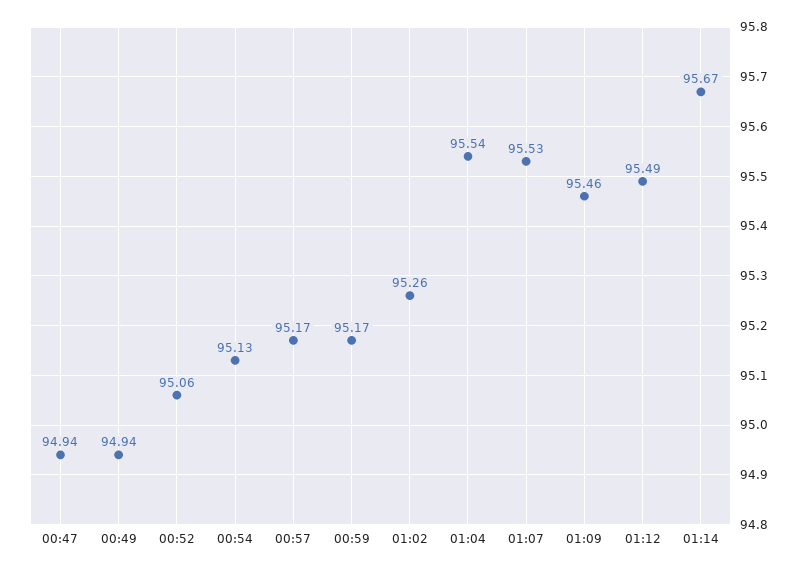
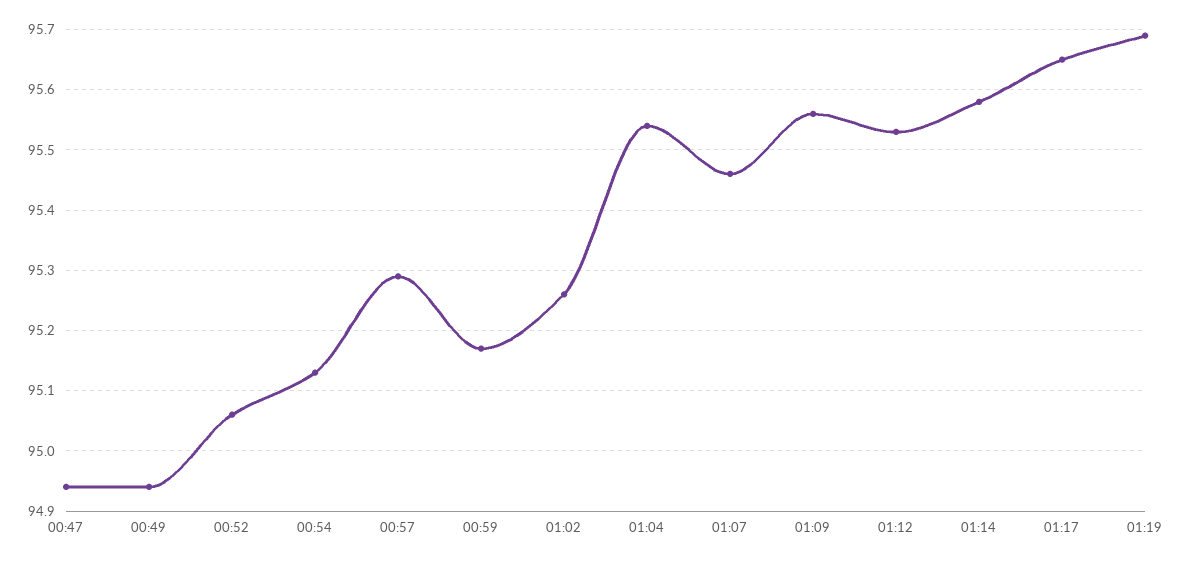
00:57: 95.17 -> 95.29
01:07: 95.53 -> 95.46
01:09: 95.46 -> 95.56
01:12: 95.49 -> 95.53
01:14: 95.67 -> 95.58
01:17: none -> 95.65
01:19: none -> 95.69

